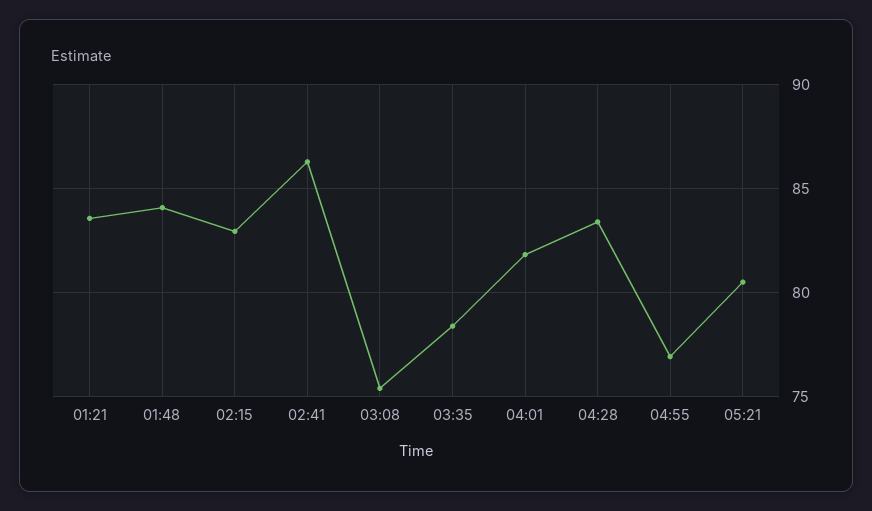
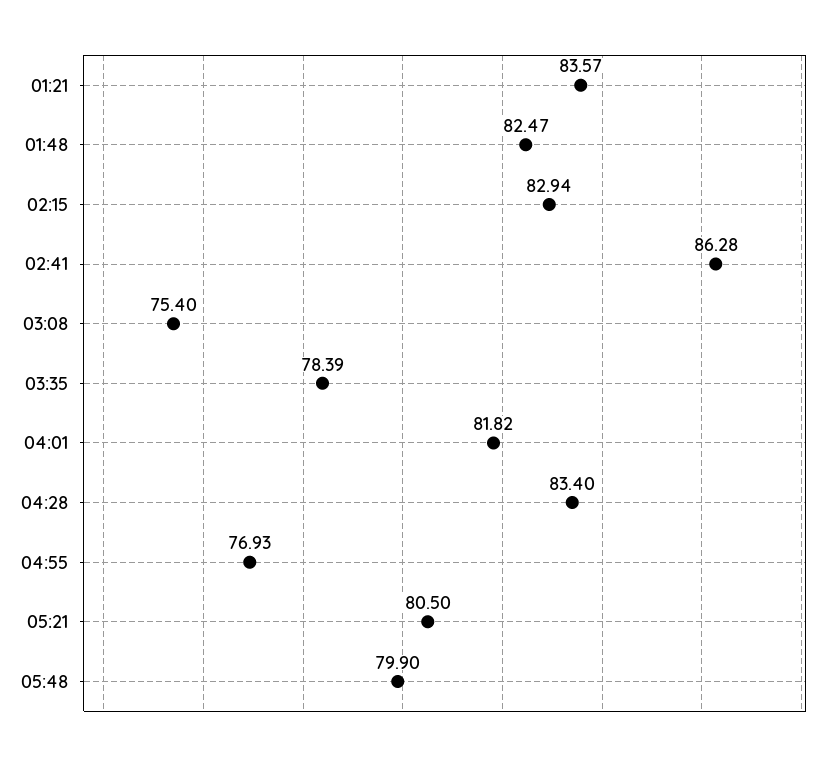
01:48: 84 -> 82.47
05:48: none -> 79.9

